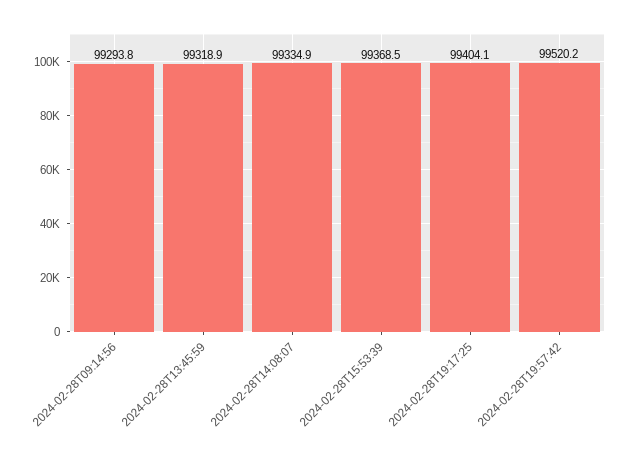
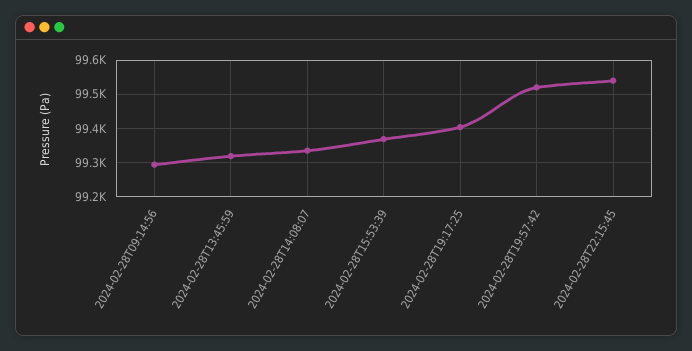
2024-02-28T22:15:45: none -> 99540

